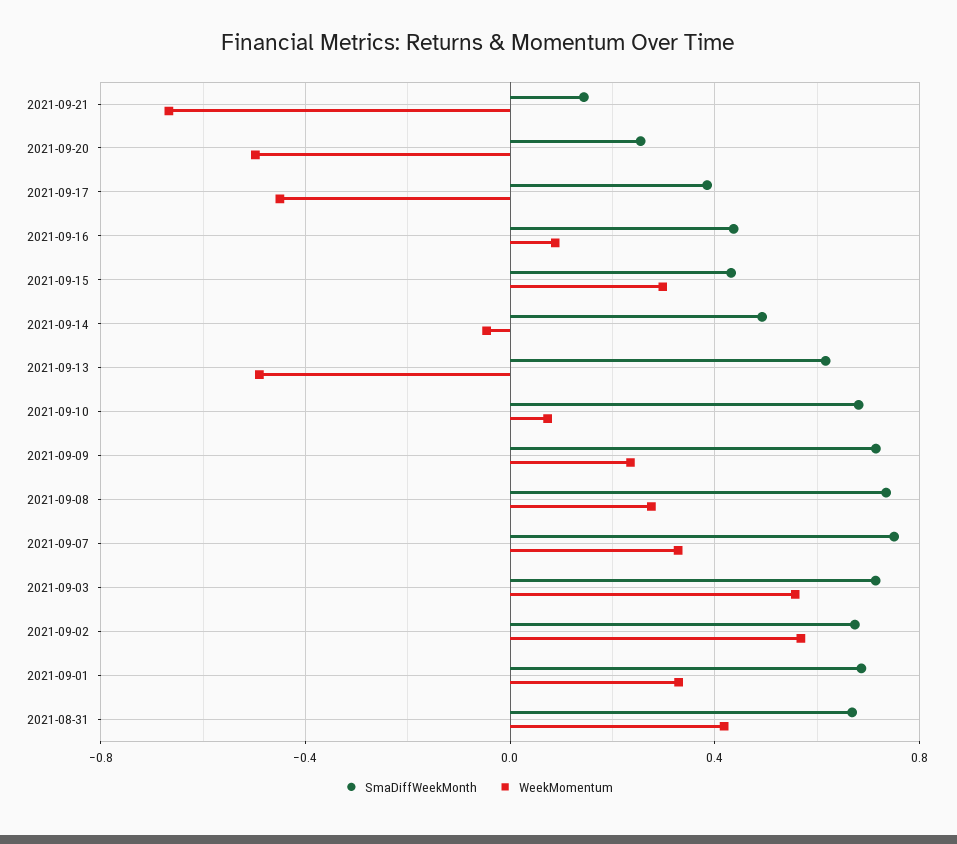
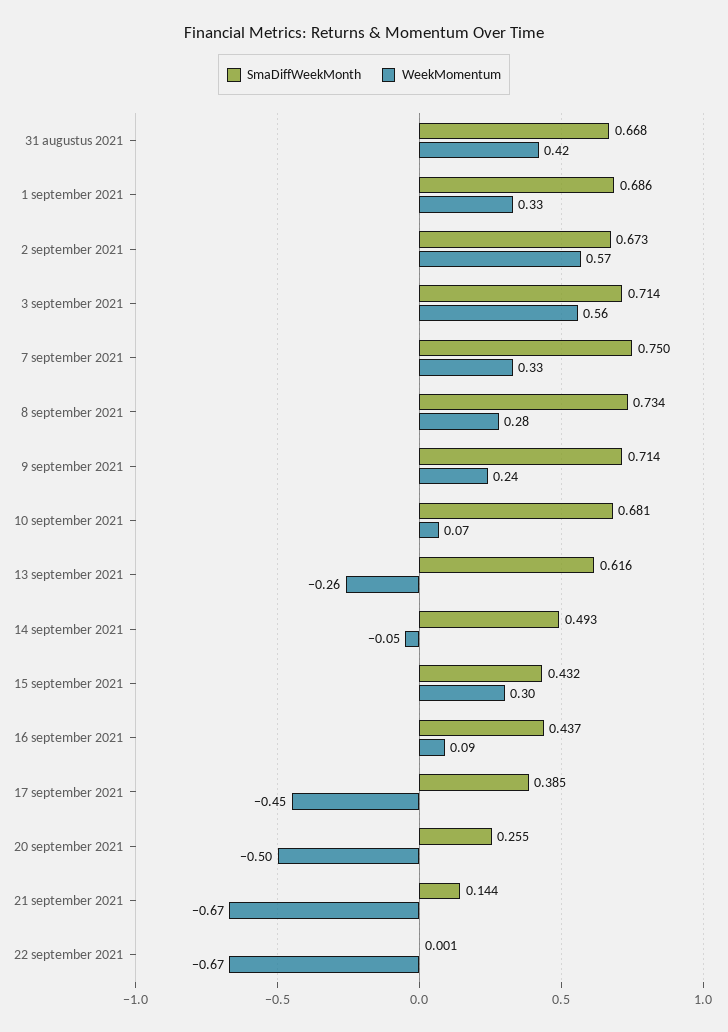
WeekMomentum, 2021-09-13: -0.5 -> -0.26
SmaDiffWeekMonth, 22 september 2021: none -> 0.001
WeekMomentum, 22 september 2021: none -> -0.67

